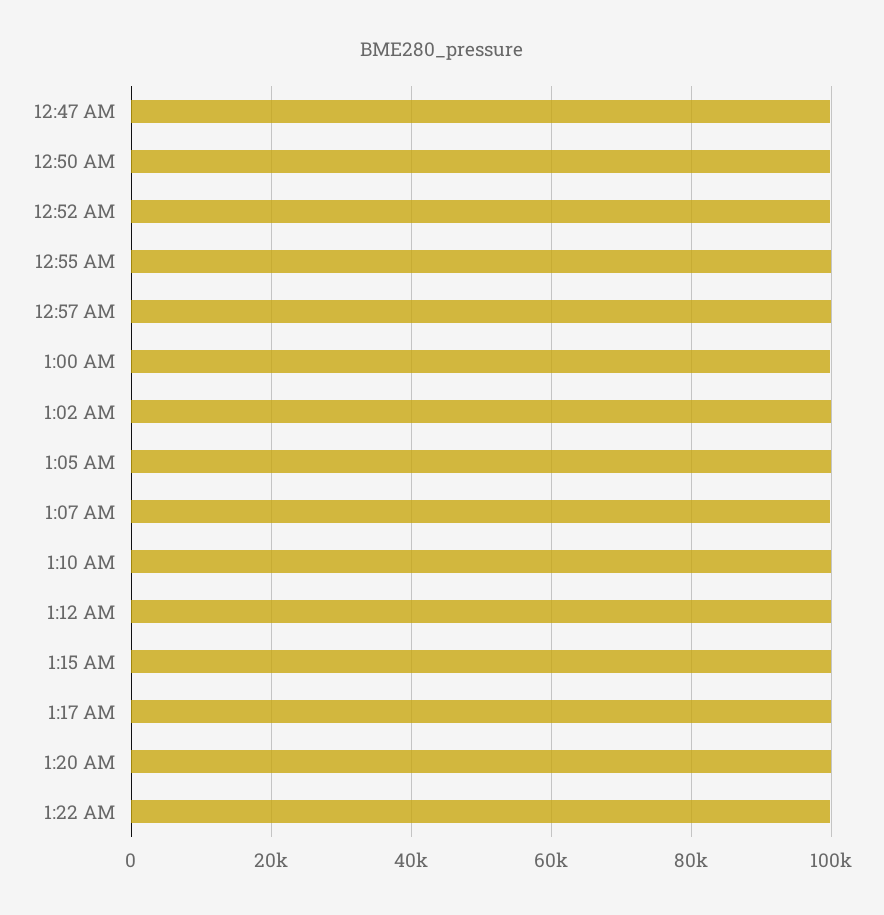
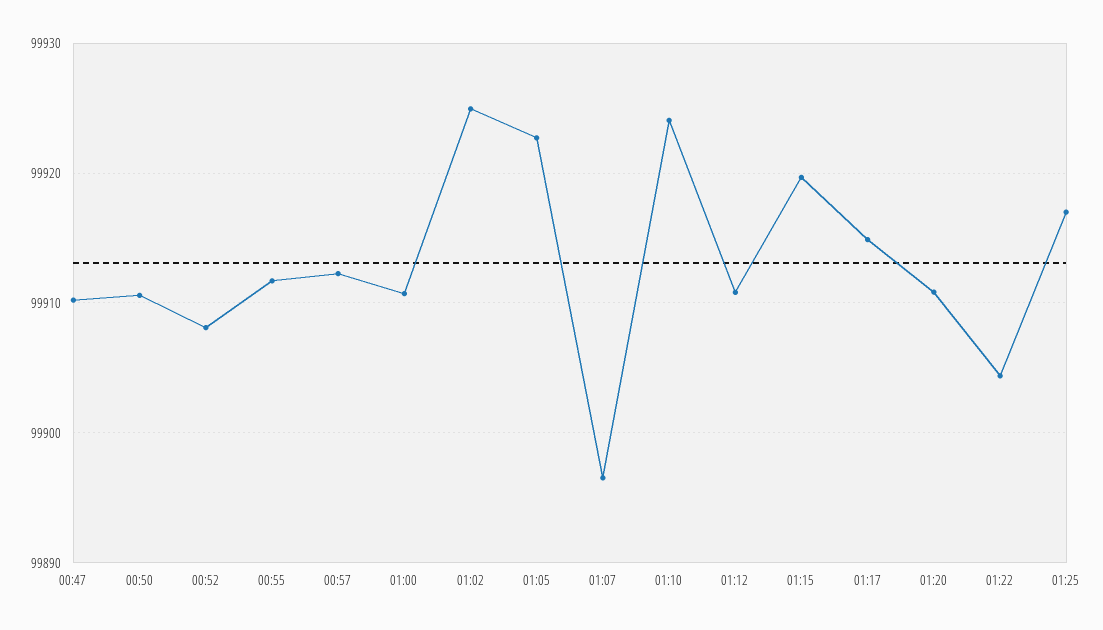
01:25: none -> 99917

